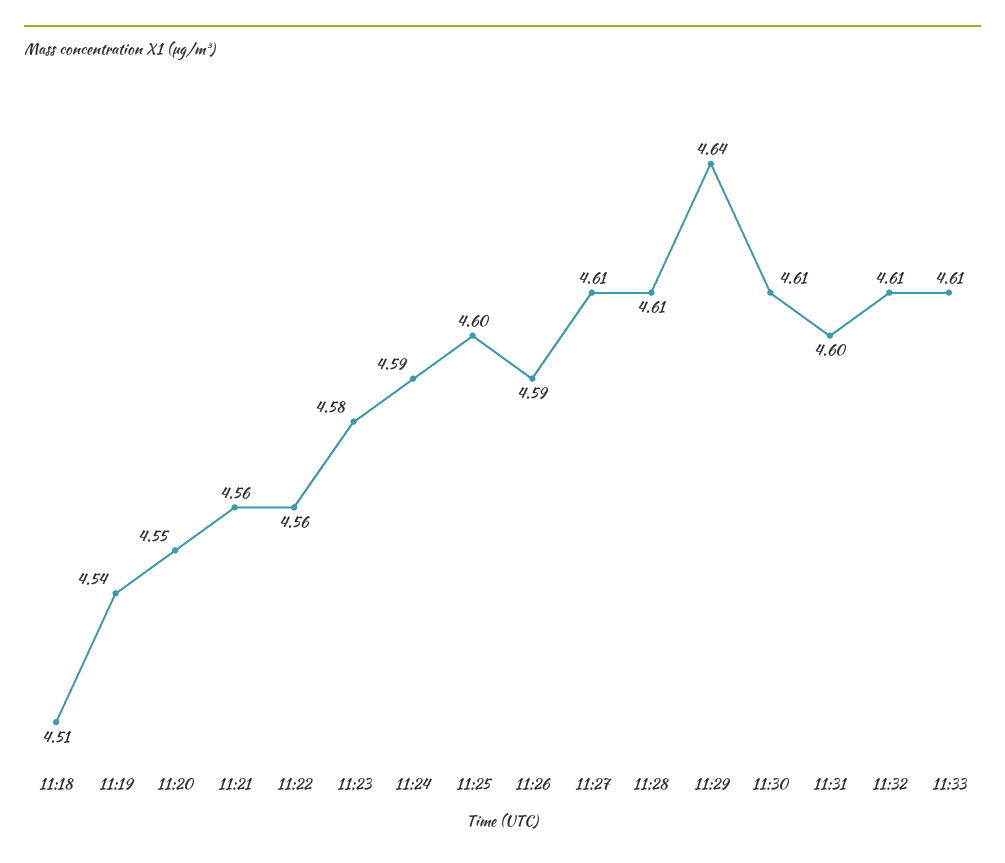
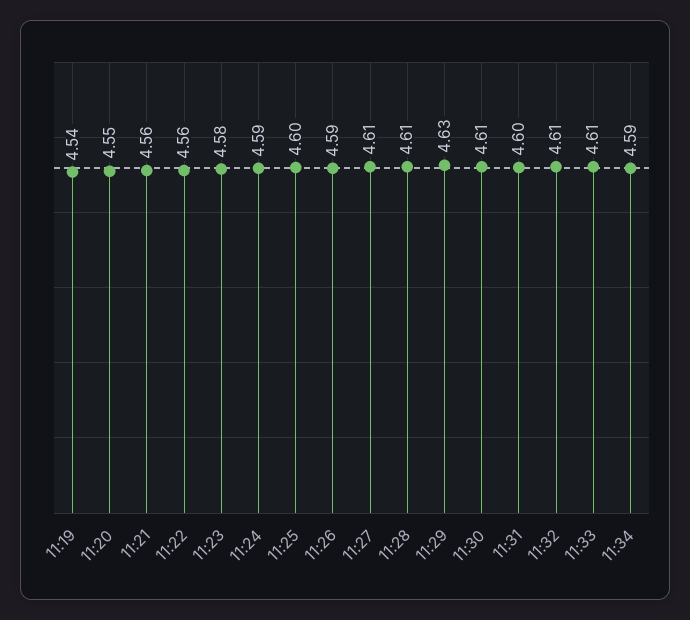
11:18: 4.51 -> none
11:29: 4.64 -> 4.63
11:34: none -> 4.59

